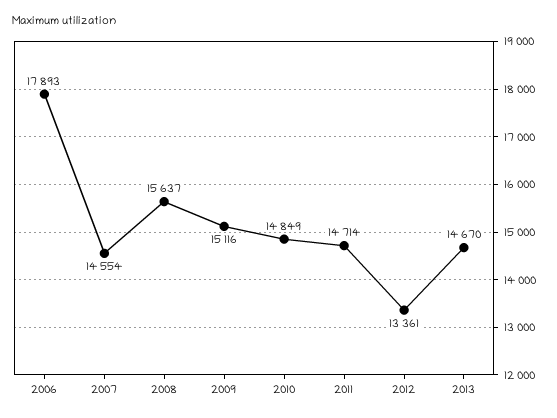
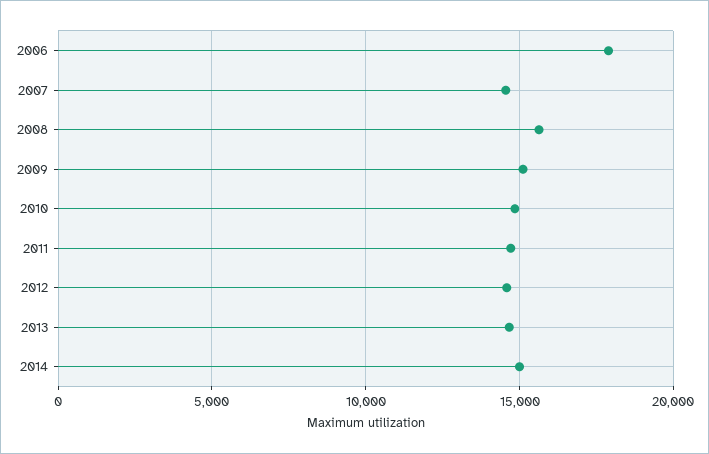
2012: 13361 -> 14500
2014: none -> 15000

